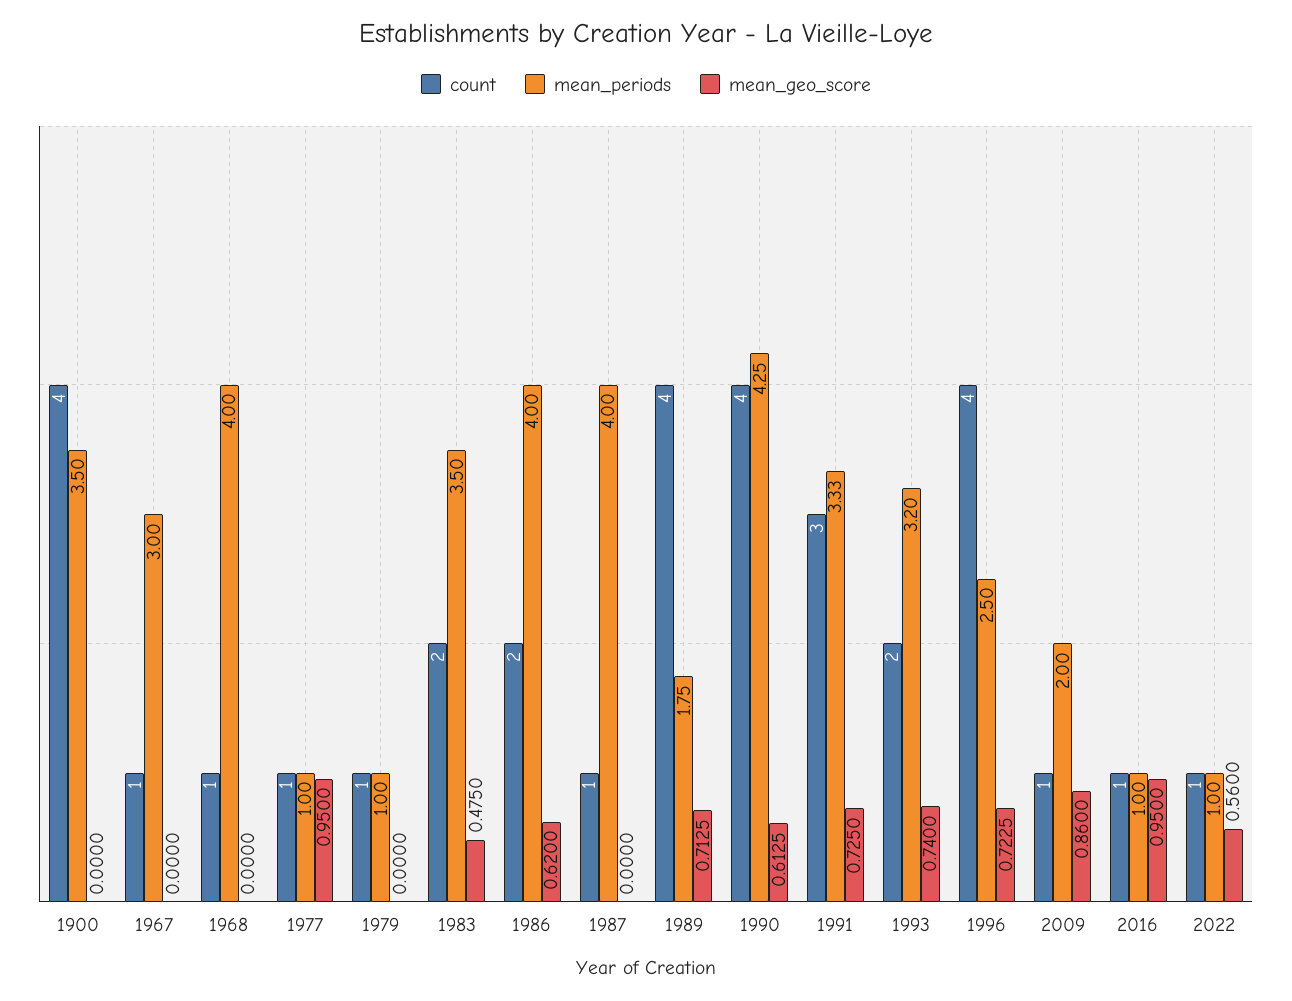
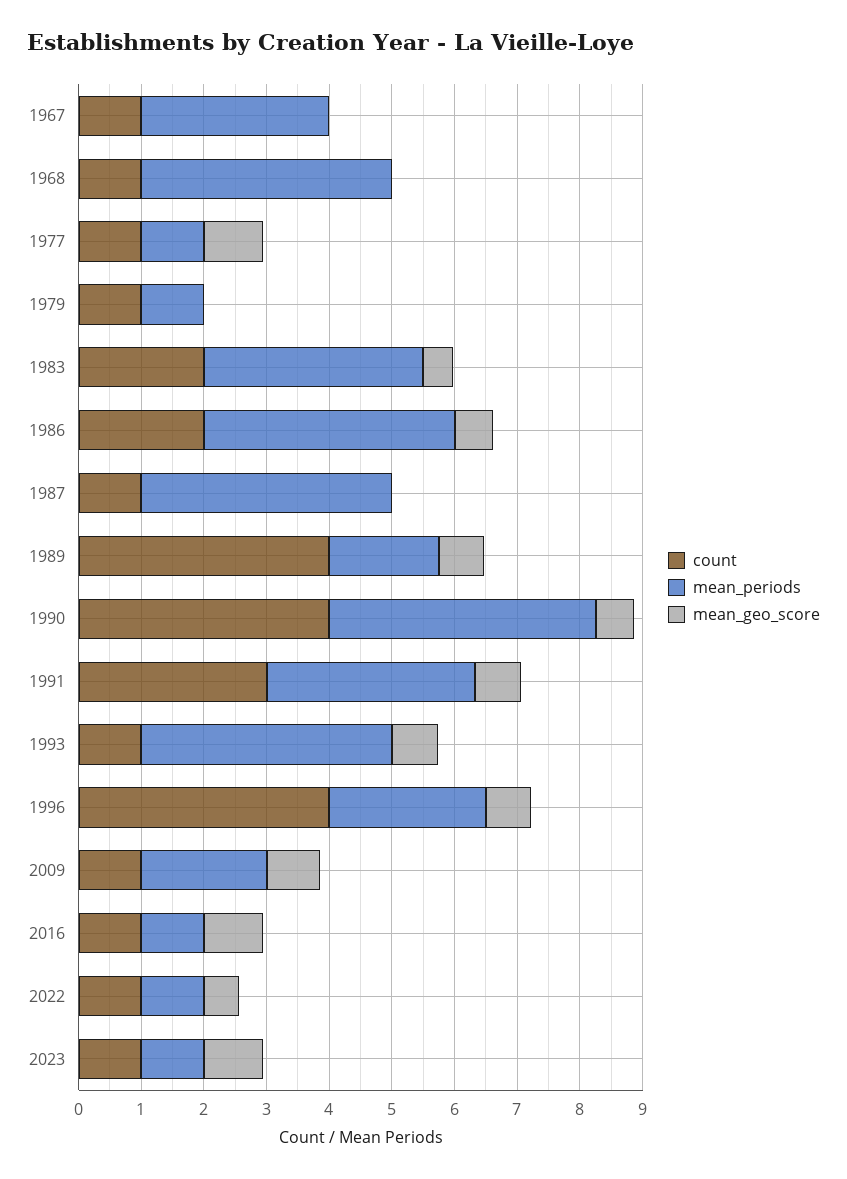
count, 1900: 4 -> none
mean_periods, 1900: 3.5 -> none
mean_geo_score, 1900: 0 -> none
count, 1993: 2 -> 1
mean_periods, 1993: 3.2 -> 4
count, 2023: none -> 1
mean_periods, 2023: none -> 1
mean_geo_score, 2023: none -> 1

